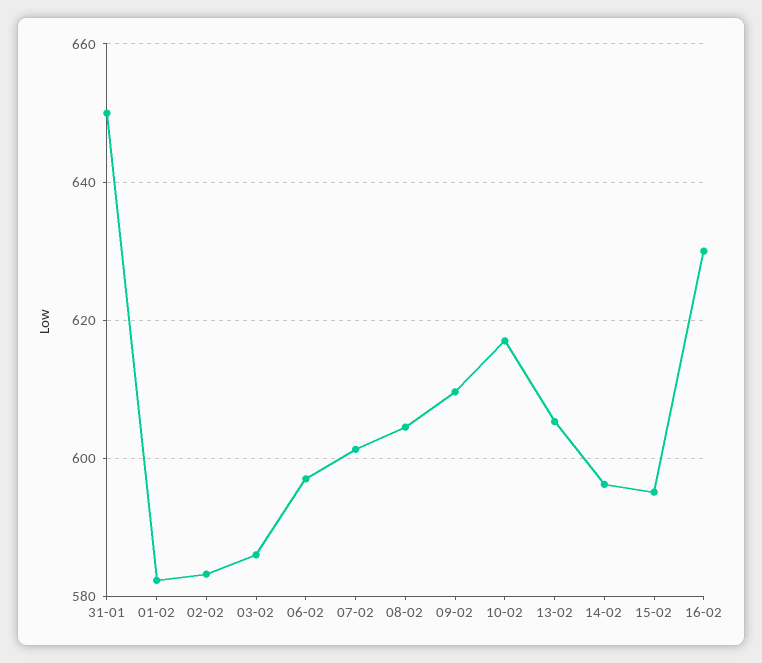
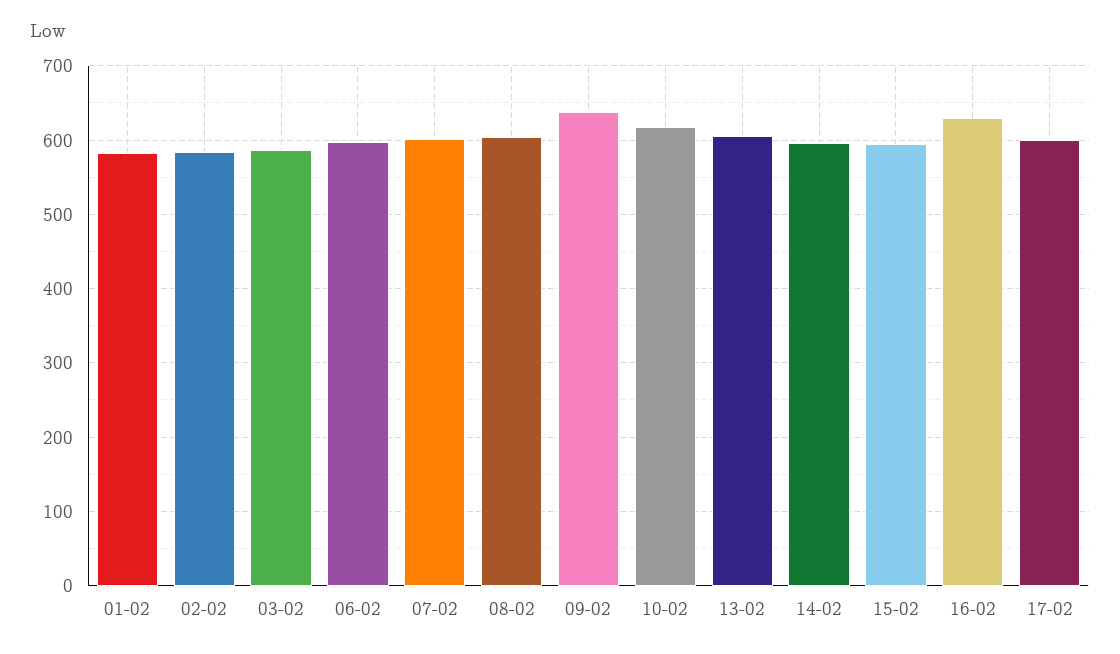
31-01: 650 -> none
09-02: 610 -> 640
17-02: none -> 600

